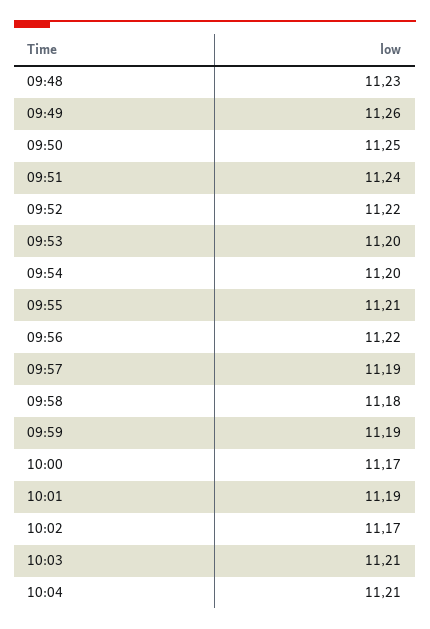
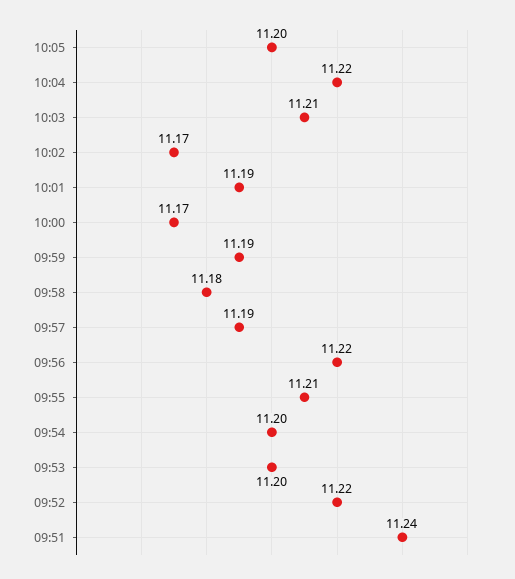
09:48: 11.23 -> none
09:49: 11.26 -> none
09:50: 11.25 -> none
10:04: 11.21 -> 11.22
10:05: none -> 11.2

